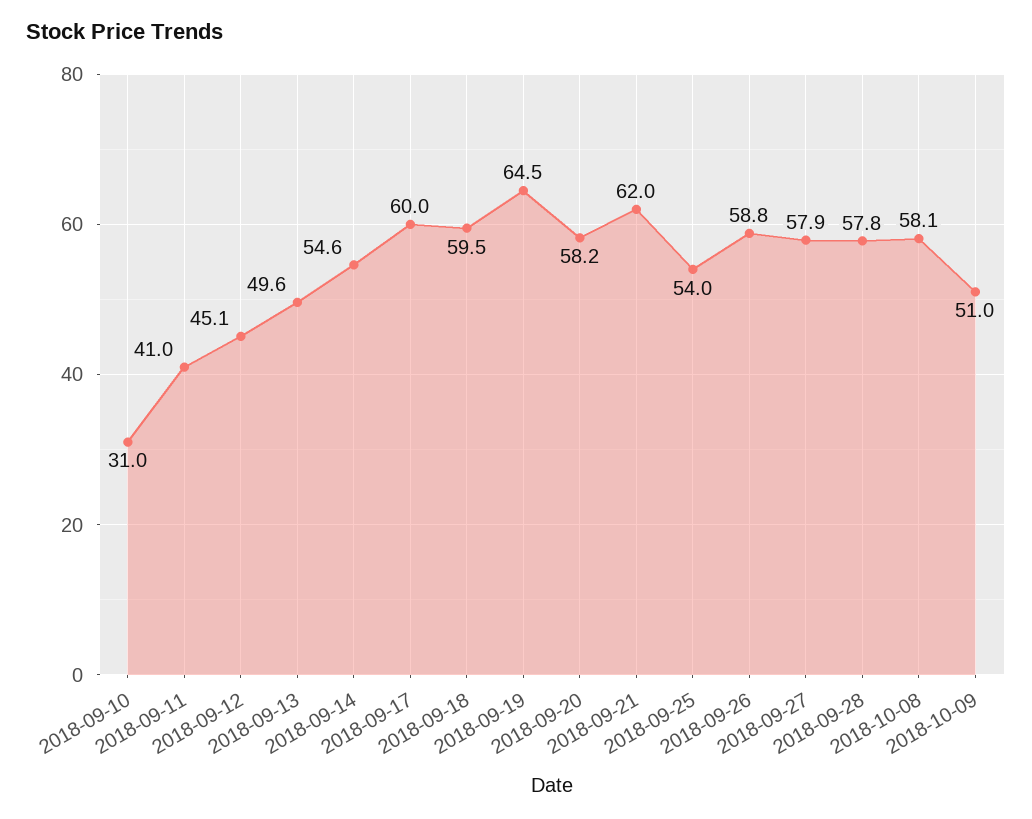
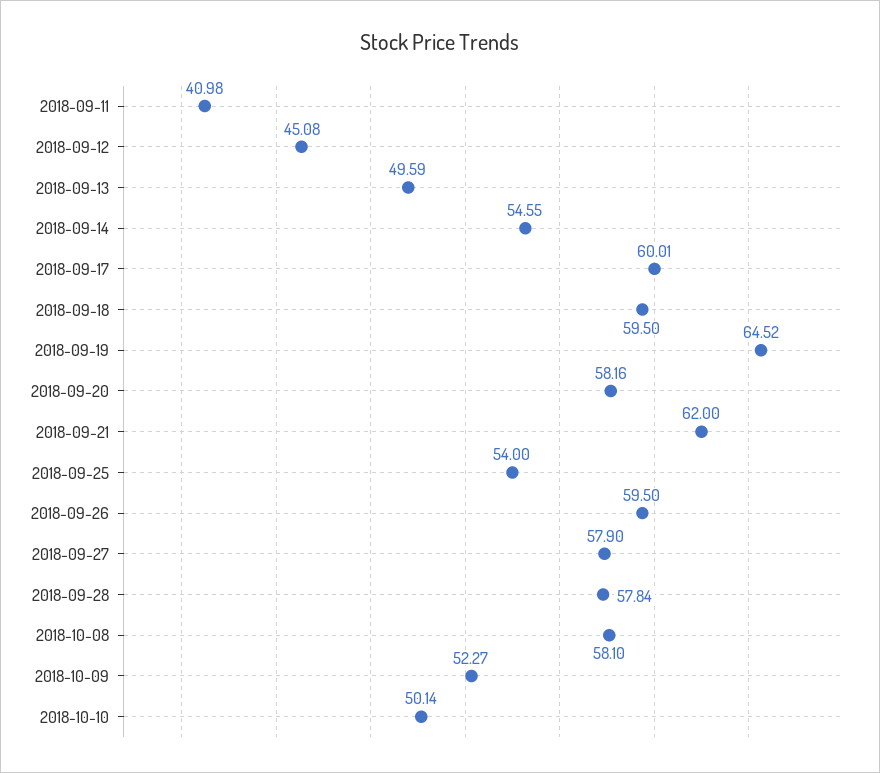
2018-09-10: 31 -> none
2018-09-26: 58.8 -> 59.5
2018-10-09: 51 -> 52.27
2018-10-10: none -> 50.14

